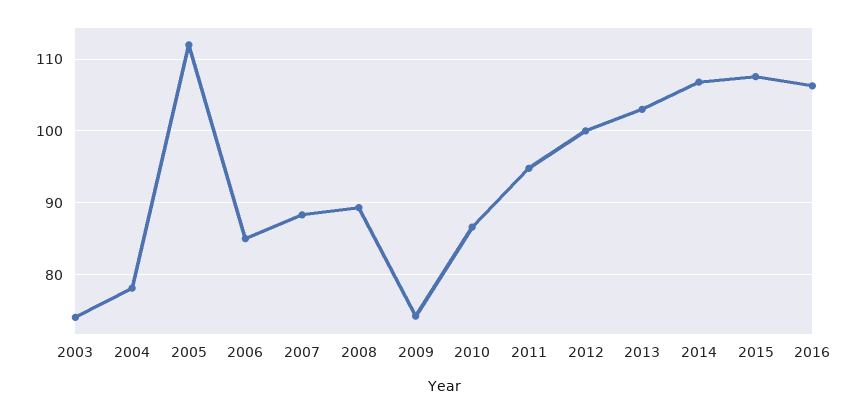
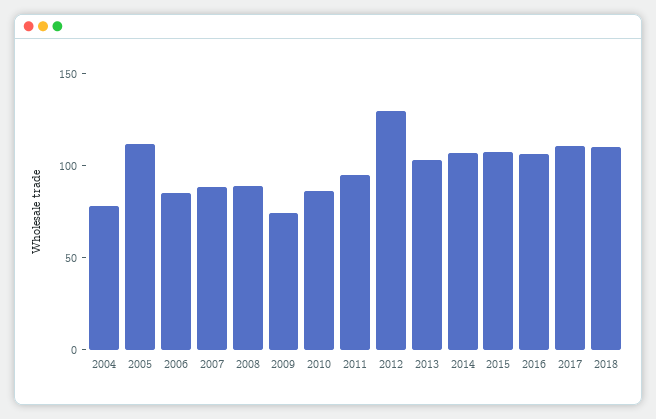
2003: 74 -> none
2012: 100 -> 130
2017: none -> 110
2018: none -> 110

